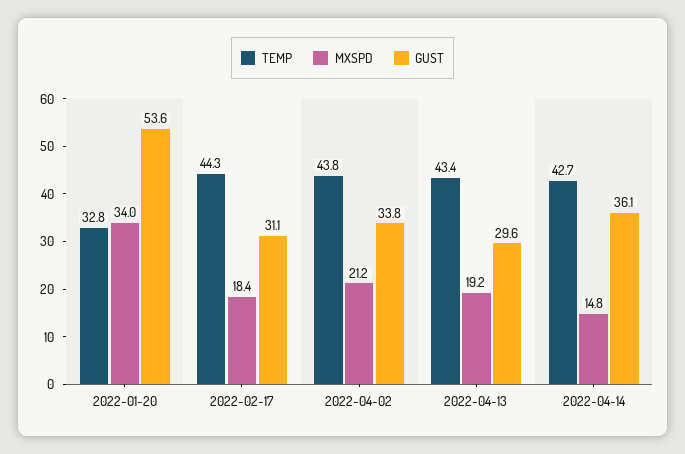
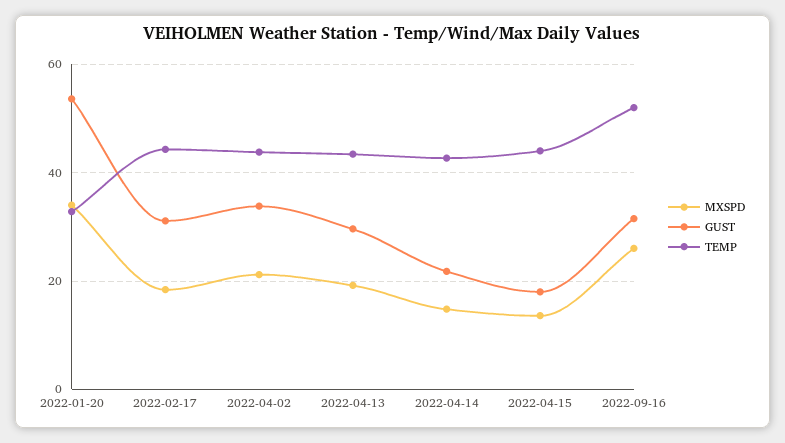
GUST, 2022-04-14: 36.1 -> 22
MXSPD, 2022-04-15: none -> 14
GUST, 2022-04-15: none -> 18
TEMP, 2022-04-15: none -> 44
MXSPD, 2022-09-16: none -> 26
GUST, 2022-09-16: none -> 32
TEMP, 2022-09-16: none -> 52

